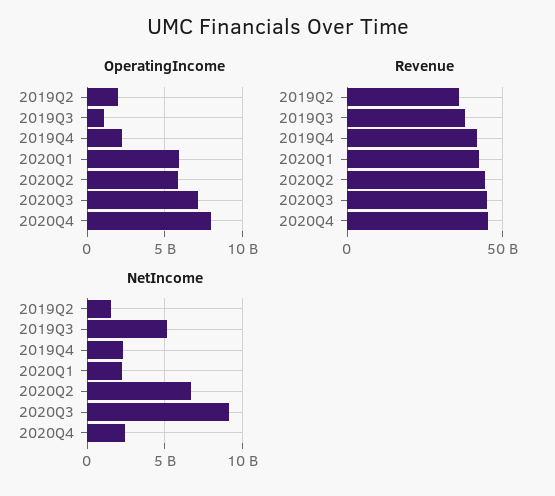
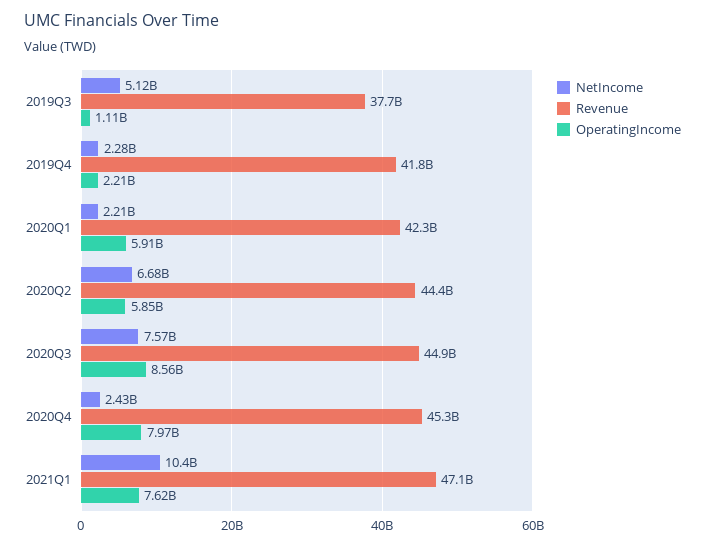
OperatingIncome, 2019Q2: 2000000000 -> none
OperatingIncome, 2020Q3: 7000000000 -> 8560000000
Revenue, 2019Q2: 35000000000 -> none
NetIncome, 2019Q2: 1500000000 -> none
NetIncome, 2020Q3: 9000000000 -> 7570000000
NetIncome, 2021Q1: none -> 10400000000
Revenue, 2021Q1: none -> 47100000000
OperatingIncome, 2021Q1: none -> 7620000000

